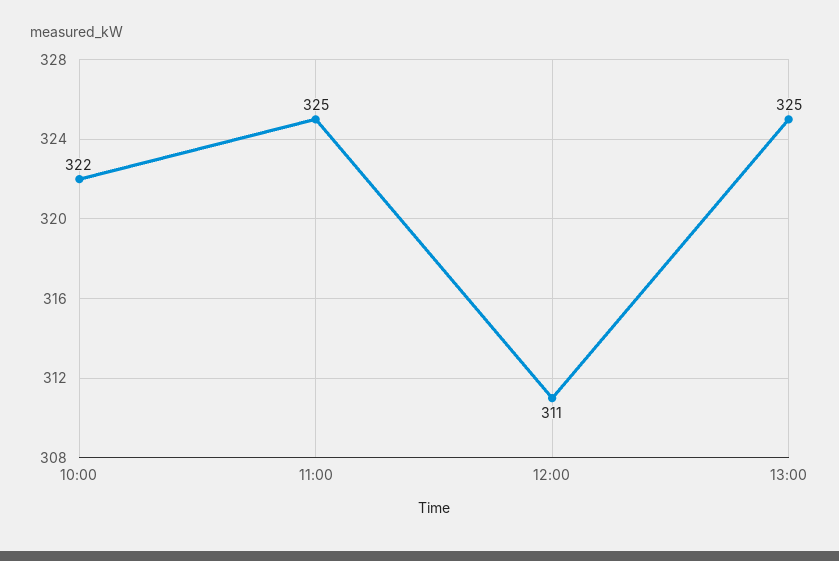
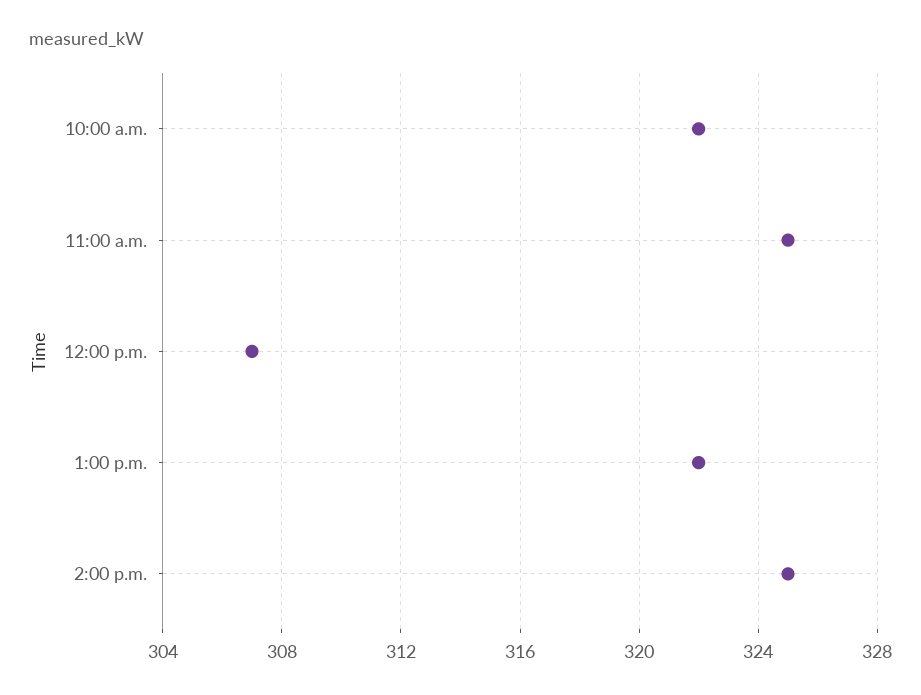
12:00: 311 -> 307
13:00: 325 -> 322
2:00 p.m.: none -> 325

